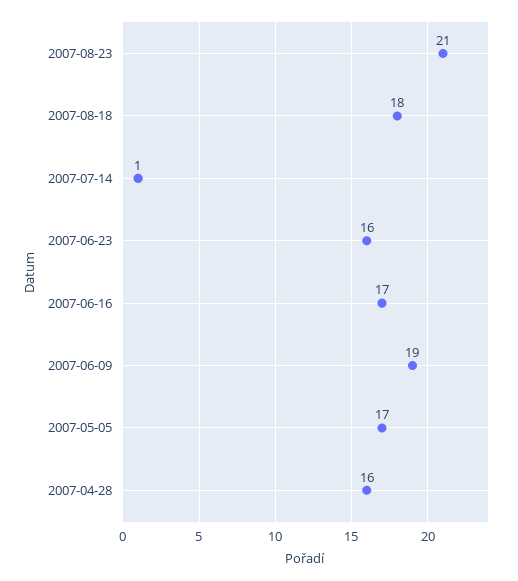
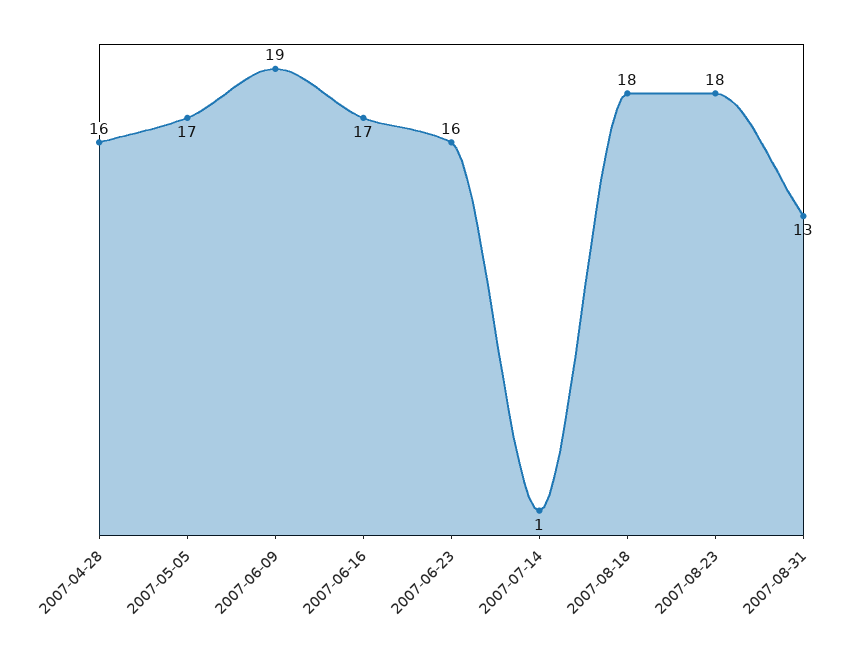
2007-08-23: 21 -> 18
2007-08-31: none -> 13

